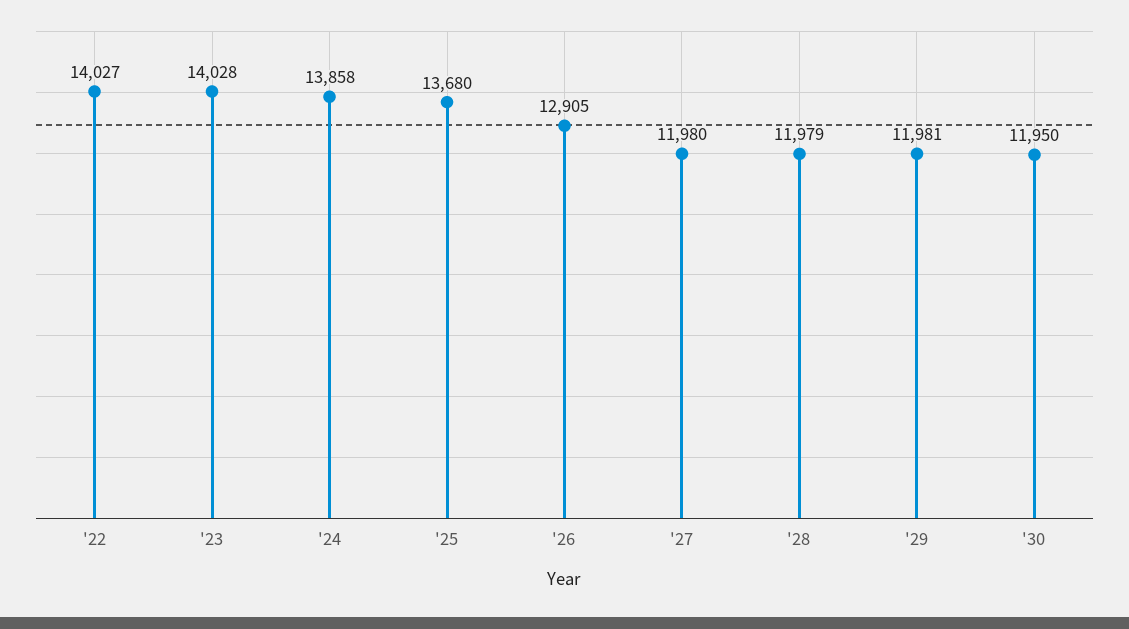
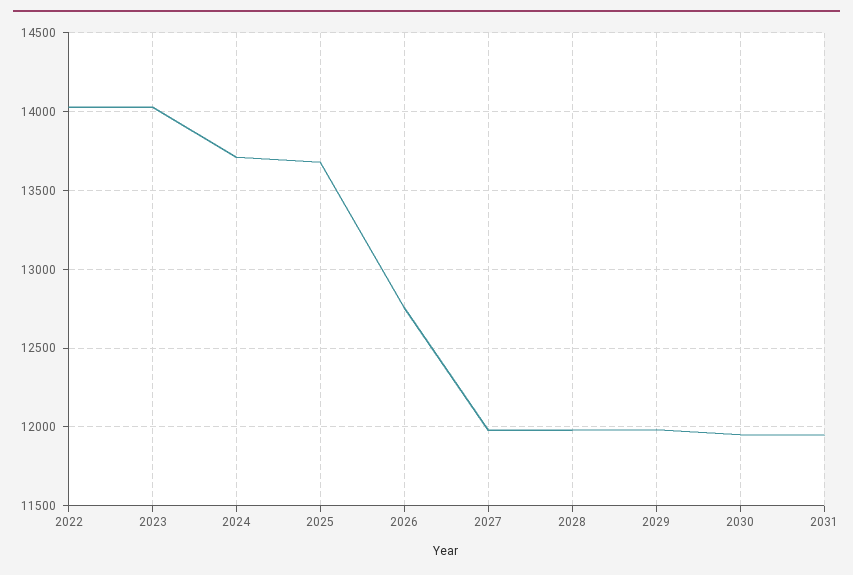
'24: 13858 -> 13700
'26: 12905 -> 12750
2031: none -> 11950

